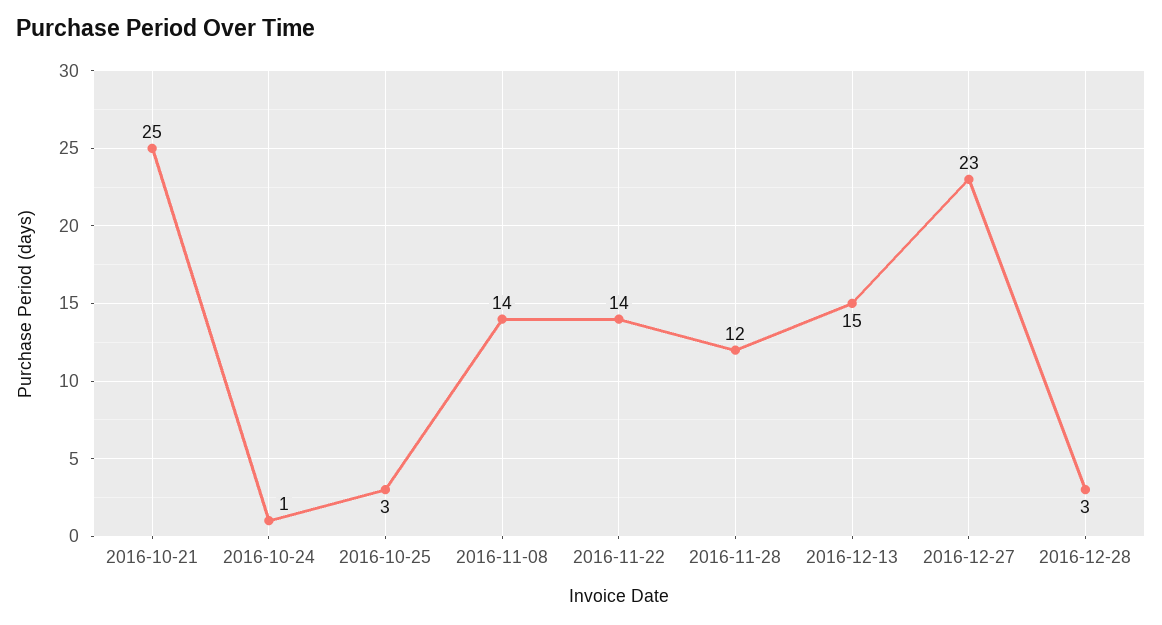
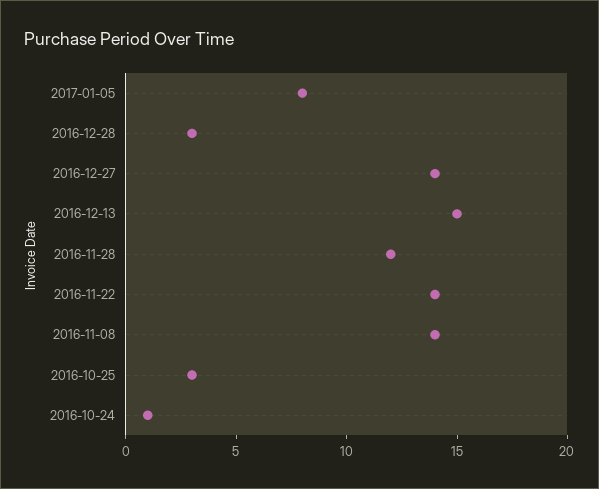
2016-10-21: 25 -> none
2016-12-27: 23 -> 14
2017-01-05: none -> 8

